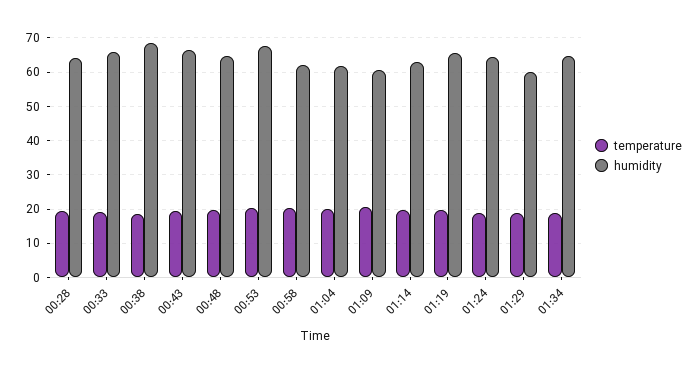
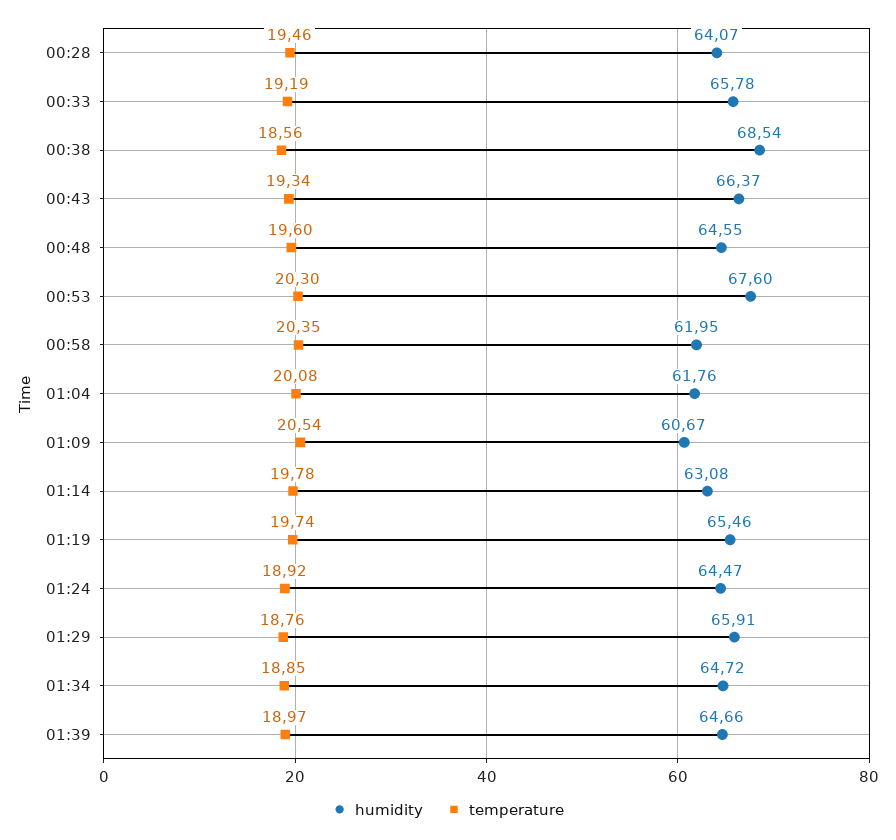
humidity, 01:29: 60 -> 65.91
humidity, 01:39: none -> 64.66
temperature, 01:39: none -> 18.97

